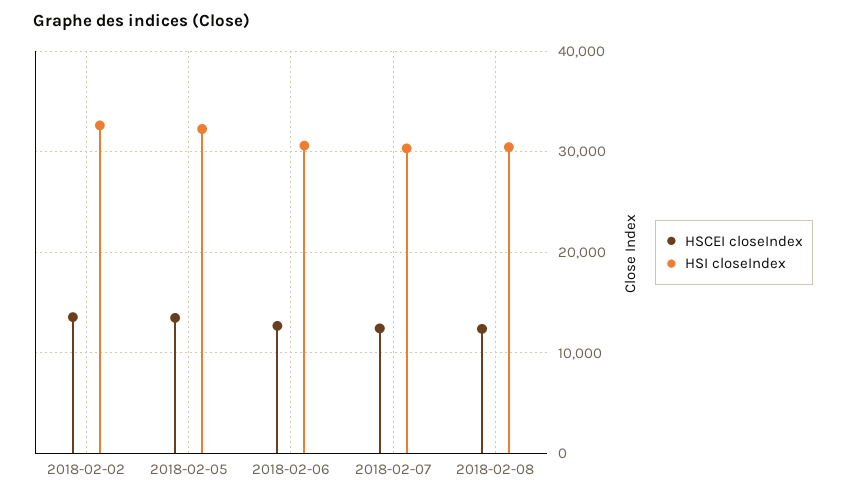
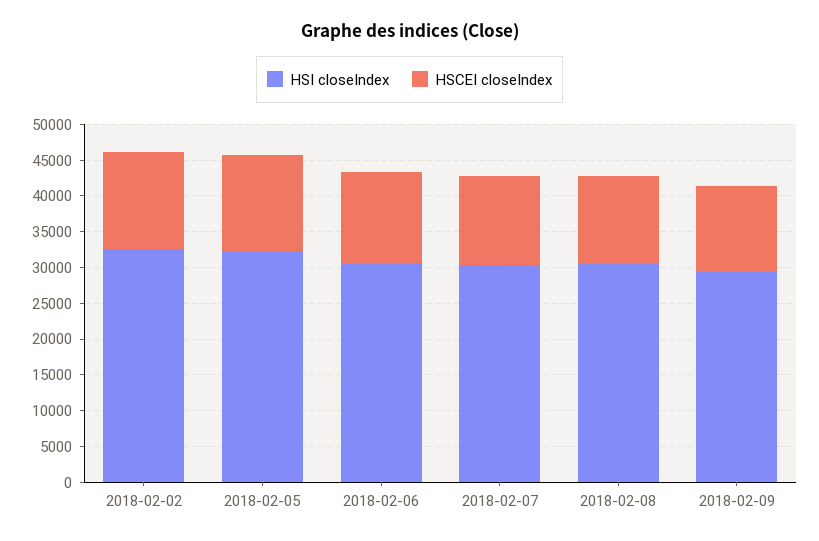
HSI closeIndex, 2018-02-09: none -> 30000
HSCEI closeIndex, 2018-02-09: none -> 12500

